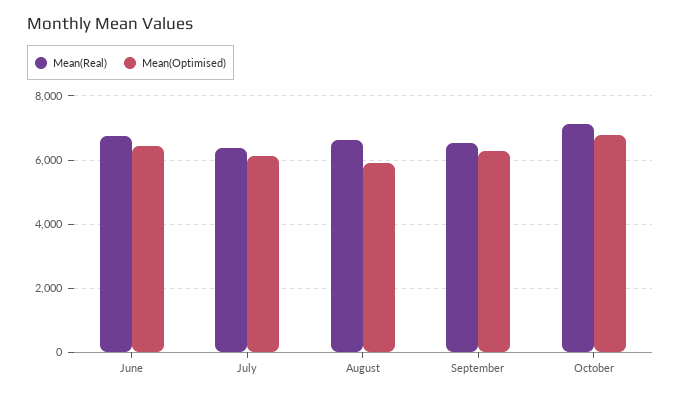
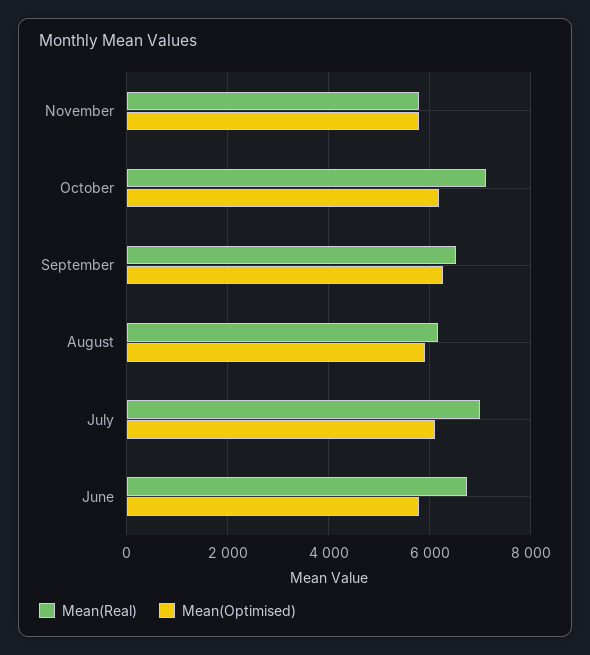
Mean(Optimised), June: 6400 -> 5800
Mean(Real), July: 6400 -> 7000
Mean(Real), August: 6600 -> 6200
Mean(Optimised), October: 6800 -> 6200
Mean(Real), November: none -> 5800
Mean(Optimised), November: none -> 5800

